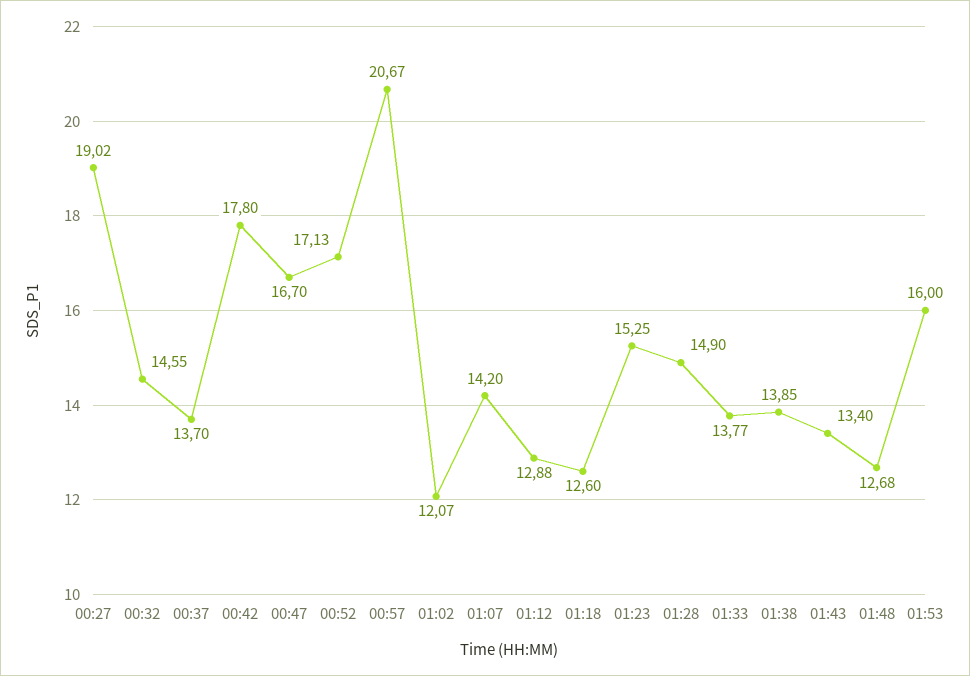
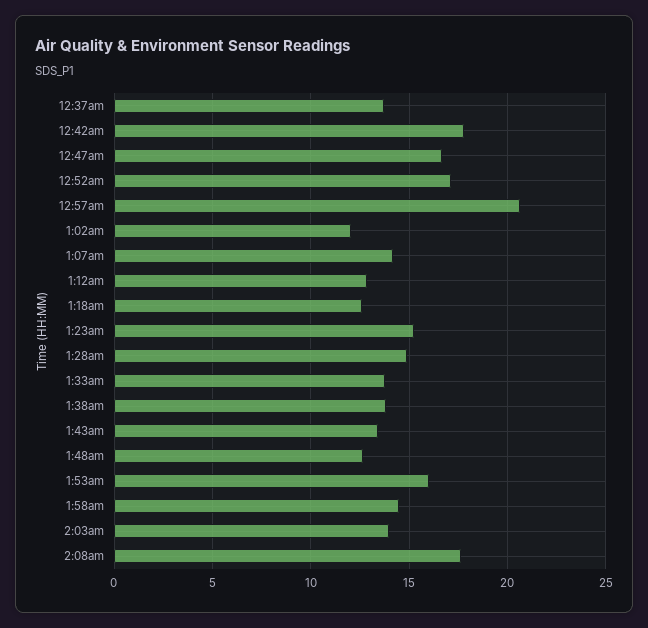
00:27: 19.02 -> none
00:32: 14.55 -> none
1:58am: none -> 14.5
2:03am: none -> 14
2:08am: none -> 17.5

